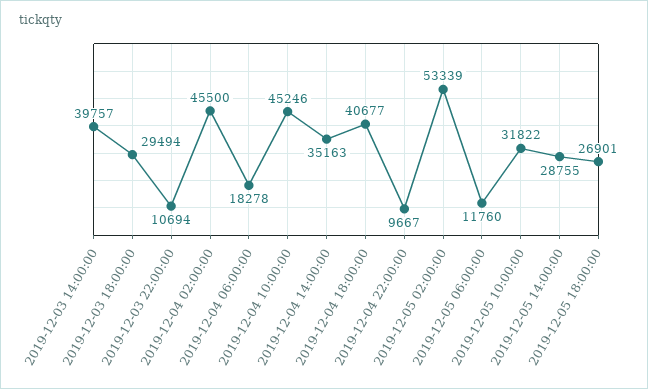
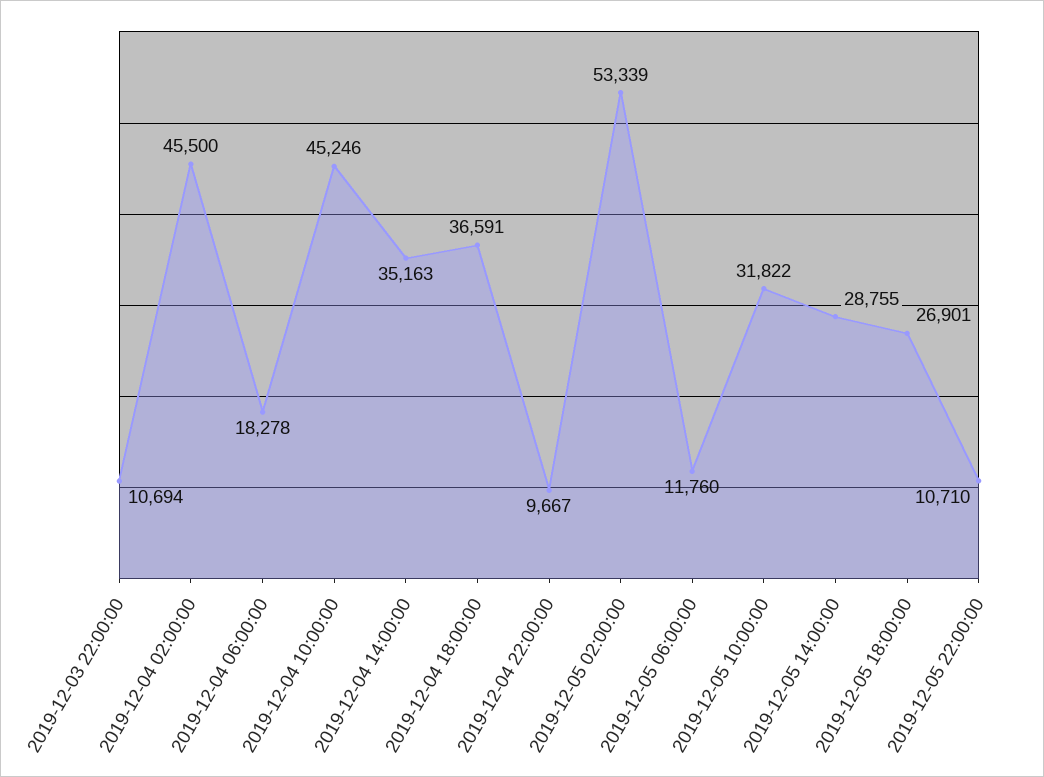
2019-12-03 14:00:00: 39757 -> none
2019-12-03 18:00:00: 29494 -> none
2019-12-04 18:00:00: 40677 -> 36591
2019-12-05 22:00:00: none -> 10710

